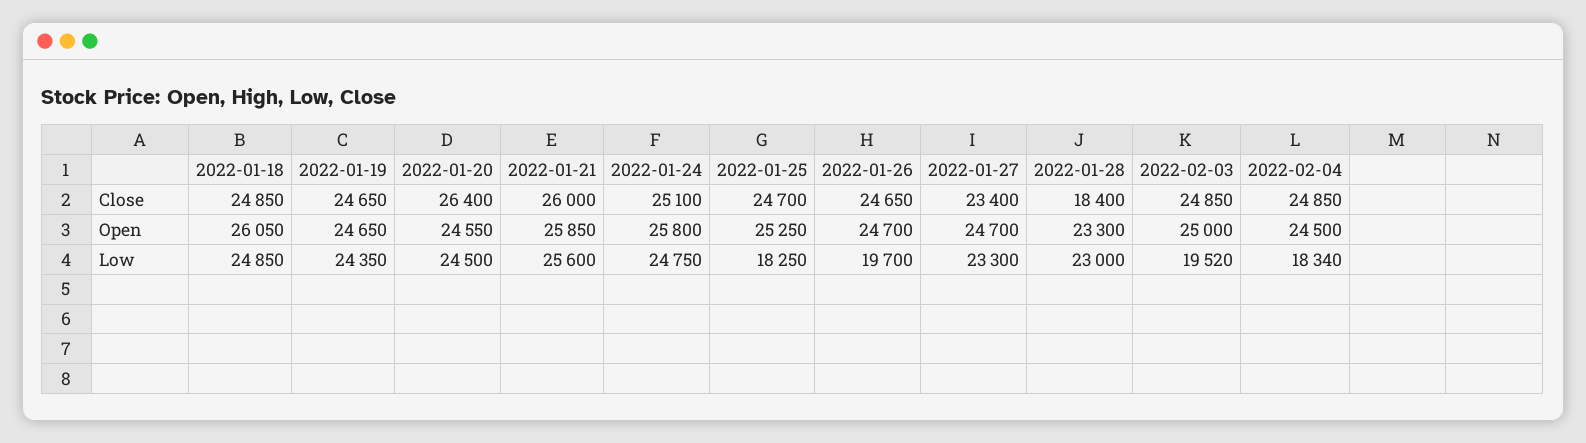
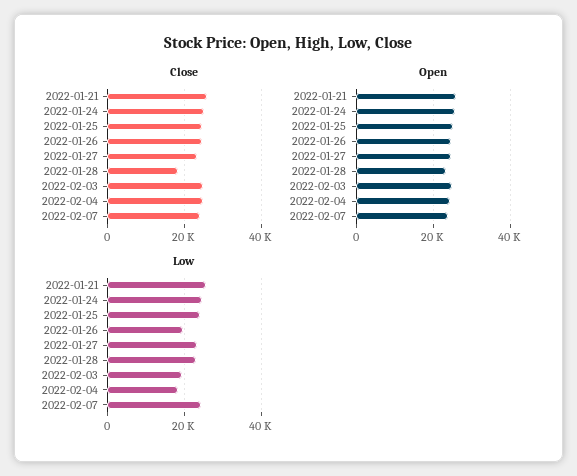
Close, 2022-01-18: 24850 -> none
Close, 2022-01-19: 24650 -> none
Close, 2022-01-20: 26400 -> none
Open, 2022-01-18: 26050 -> none
Open, 2022-01-19: 24650 -> none
Open, 2022-01-20: 24550 -> none
Low, 2022-01-18: 24850 -> none
Low, 2022-01-19: 24350 -> none
Low, 2022-01-20: 24500 -> none
Low, 2022-01-25: 18250 -> 24000
Close, 2022-02-07: none -> 24000
Open, 2022-02-07: none -> 24000
Low, 2022-02-07: none -> 24000

